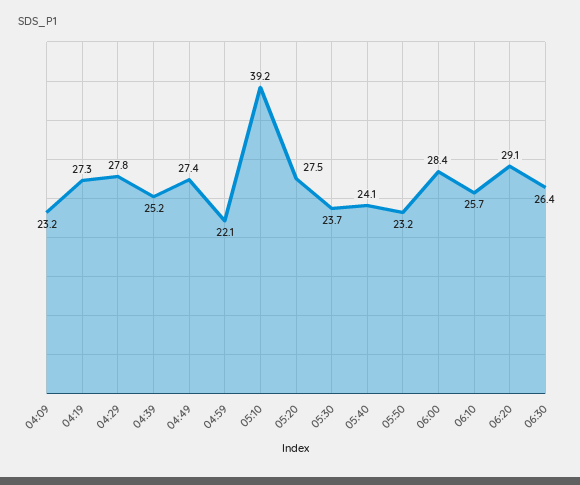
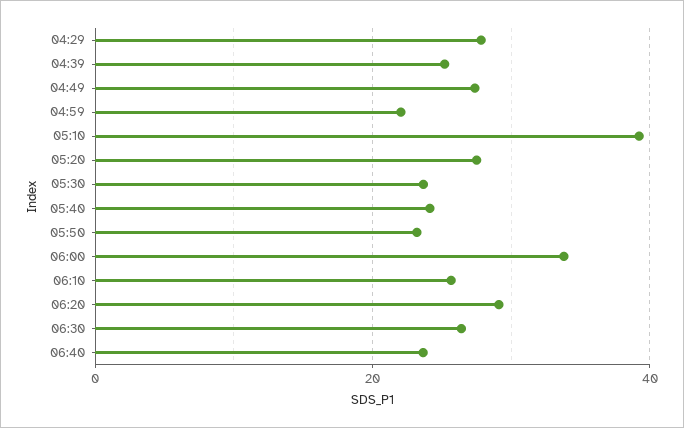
04:09: 23.2 -> none
04:19: 27.3 -> none
06:00: 28.4 -> 34
06:40: none -> 24

